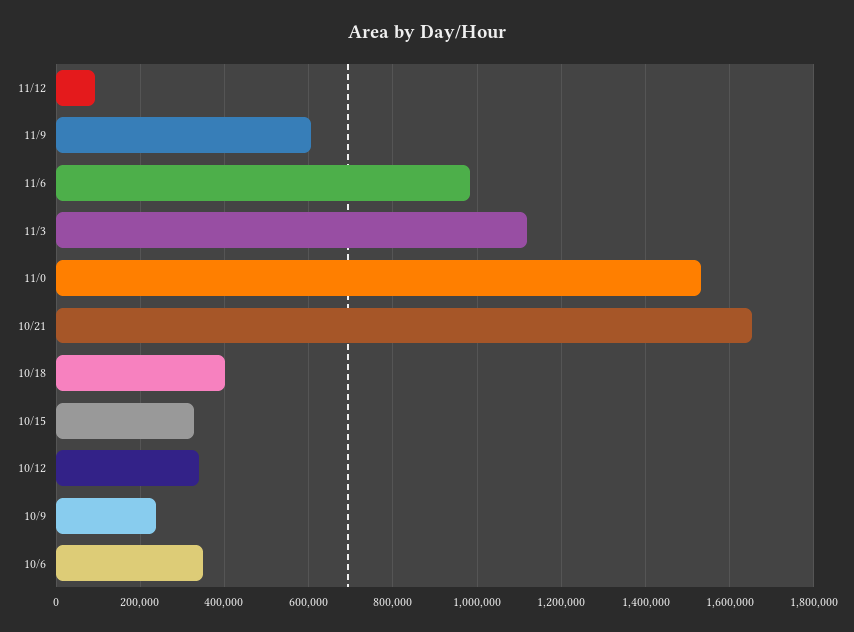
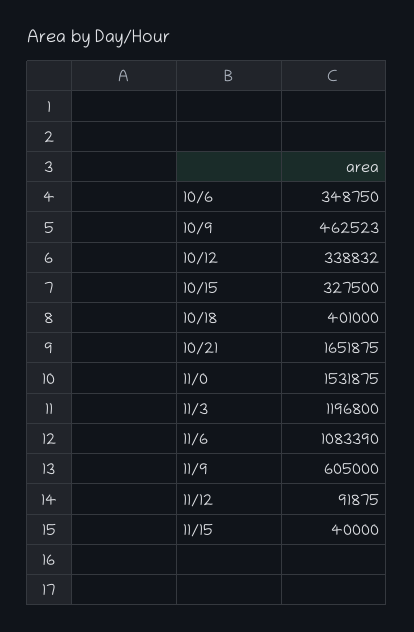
11/6: 980000 -> 1083390
11/3: 1120000 -> 1196800
10/9: 240000 -> 462523
11/15: none -> 40000

